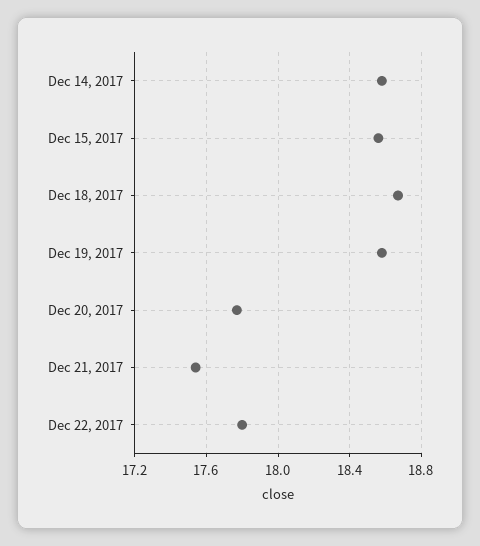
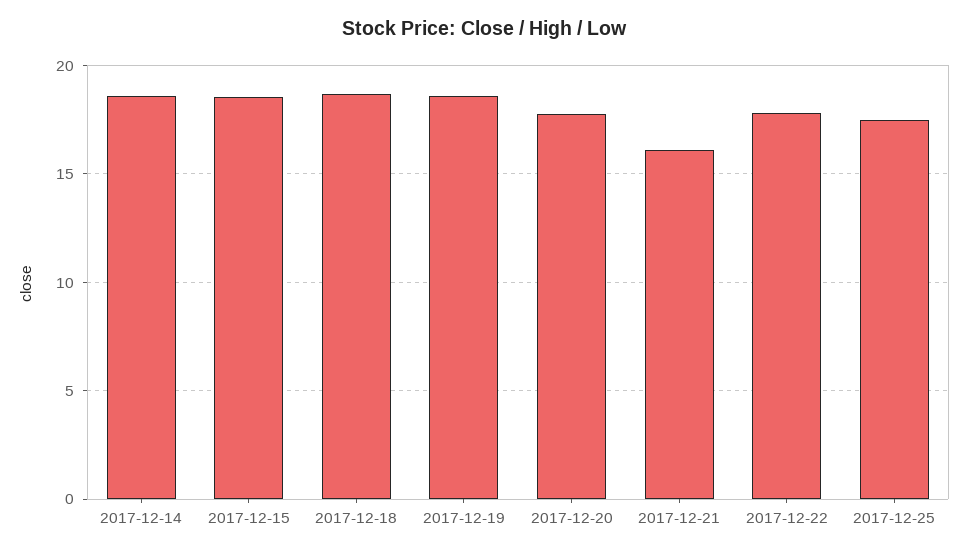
Dec 21, 2017: 17.55 -> 16
2017-12-25: none -> 17.5

